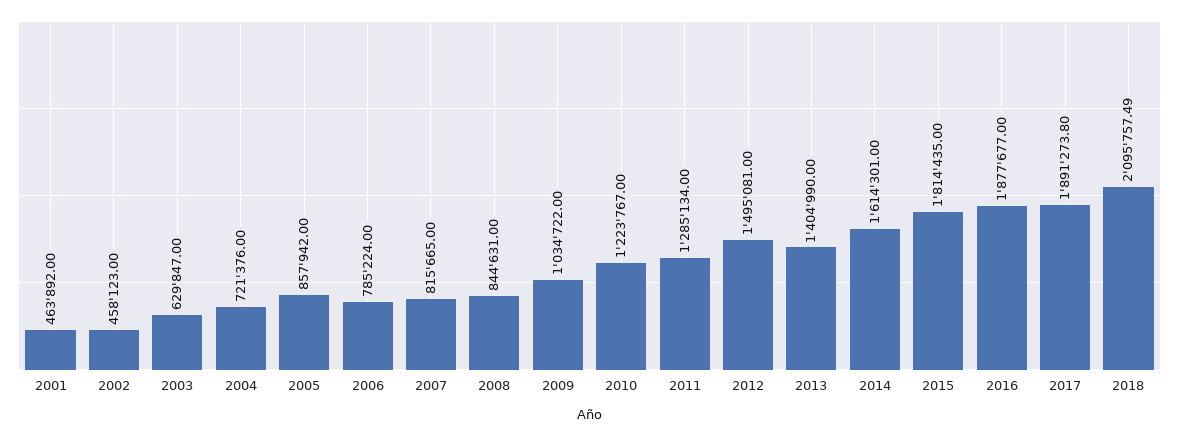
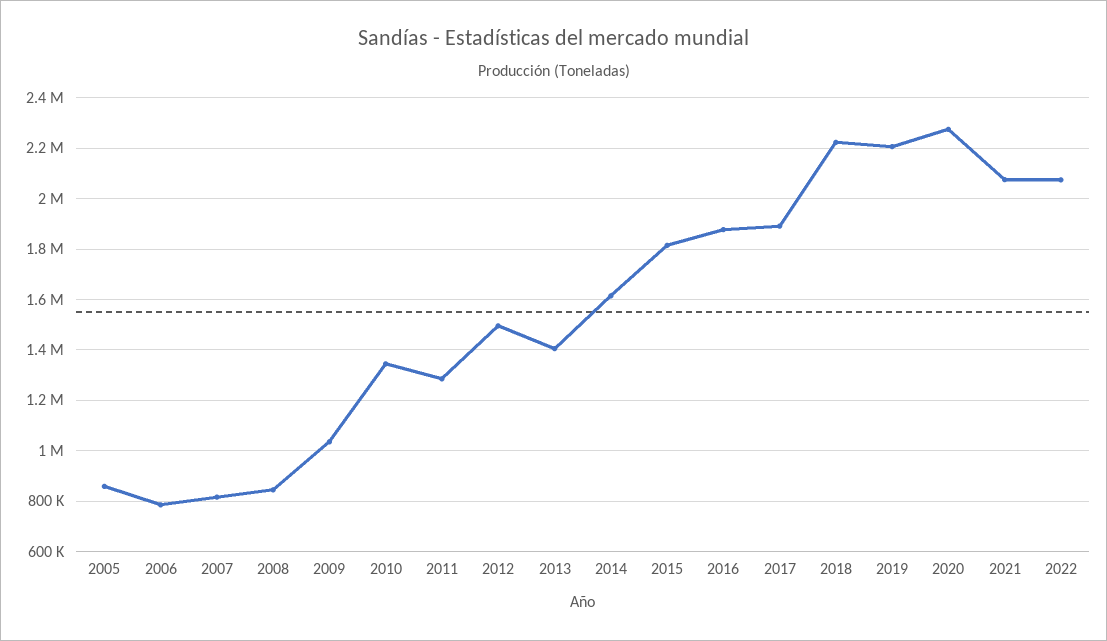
2001: 463892 -> none
2002: 458123 -> none
2003: 629847 -> none
2004: 721376 -> none
2010: 1223767 -> 1350000
2018: 2095757.49 -> 2225000
2019: none -> 2200000
2020: none -> 2275000
2021: none -> 2075000
2022: none -> 2075000

